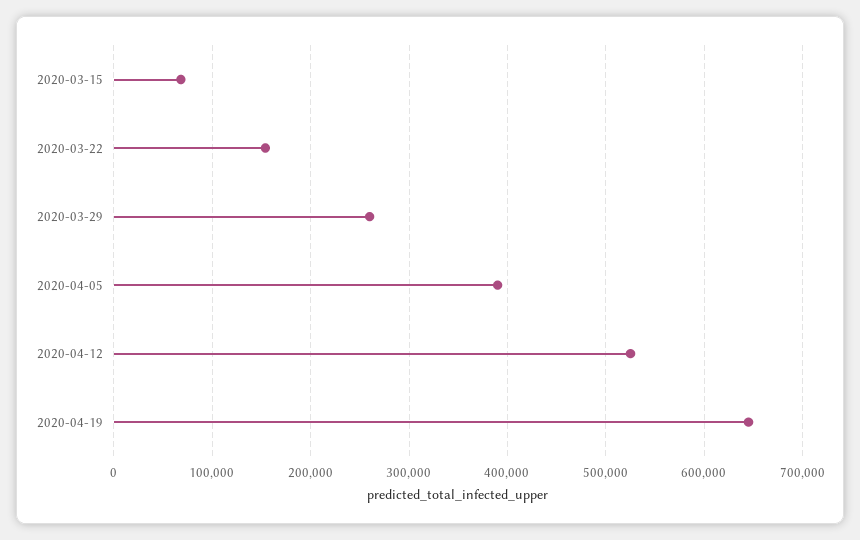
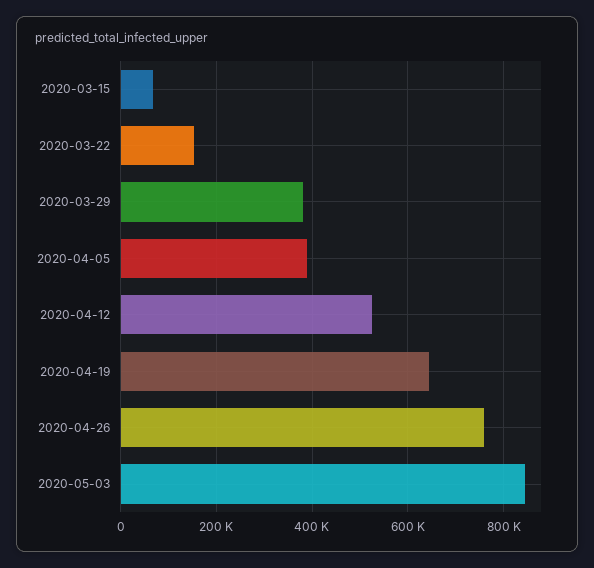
2020-03-29: 260000 -> 380000
2020-04-26: none -> 760000
2020-05-03: none -> 840000

